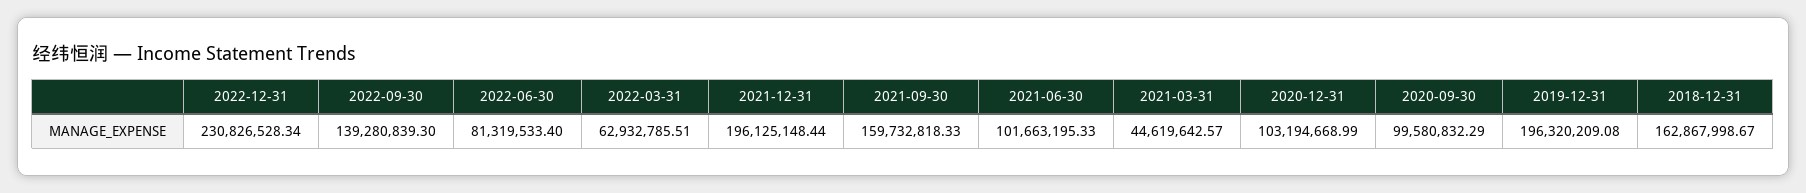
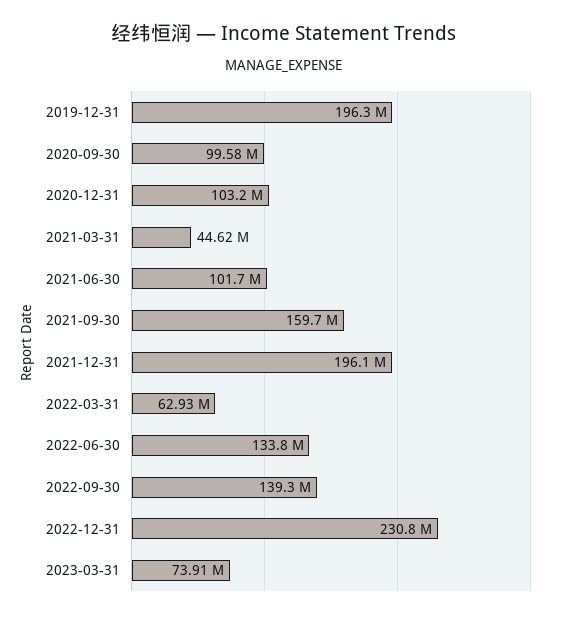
2022-06-30: 81319533.4 -> 133800000
2018-12-31: 162867998.67 -> none
2023-03-31: none -> 73910000

